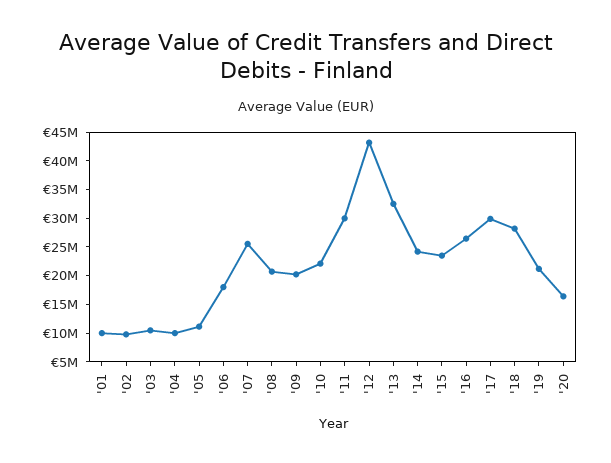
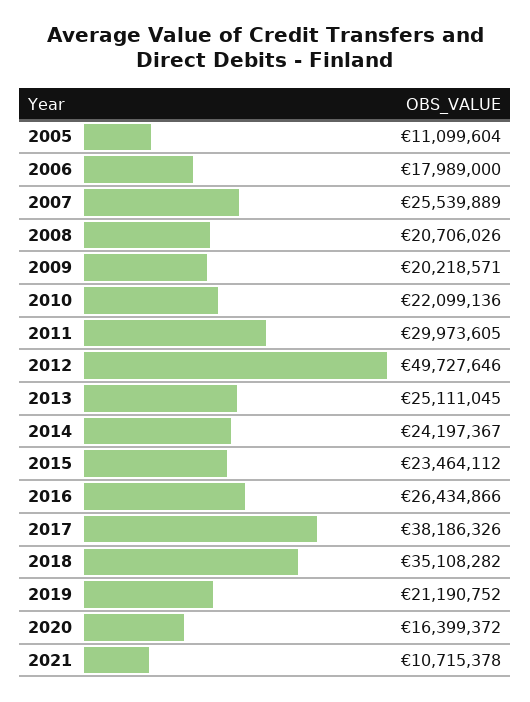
'01: 10000000 -> none
'02: 10000000 -> none
'03: 10000000 -> none
'04: 10000000 -> none
'12: 42500000 -> 49727646
'13: 32500000 -> 25111045
'17: 30000000 -> 38186326
'18: 27500000 -> 35108282
2021: none -> 10715378

